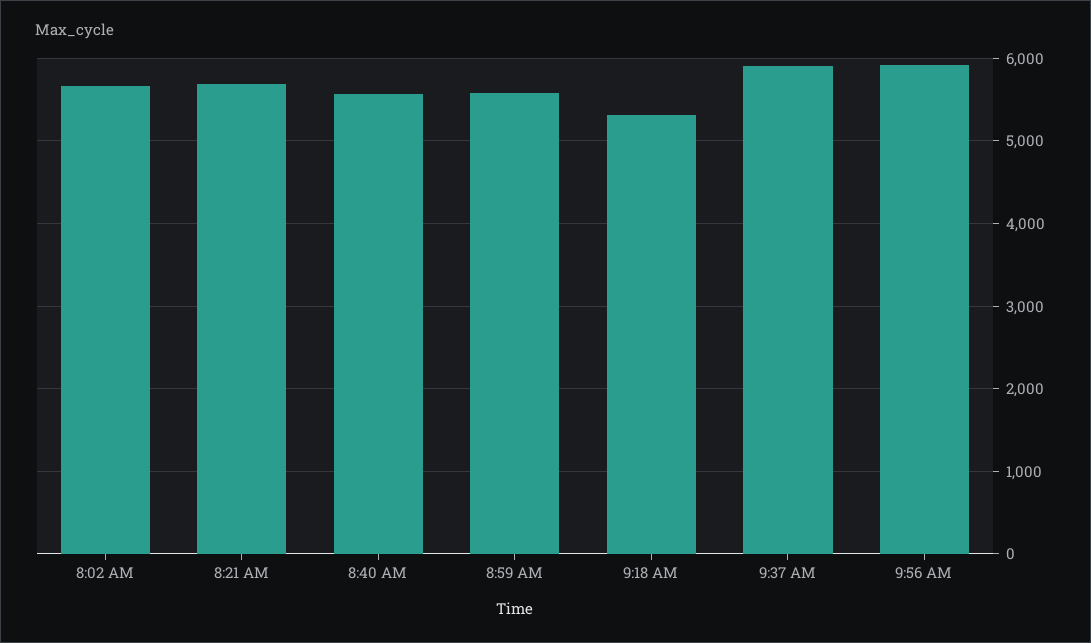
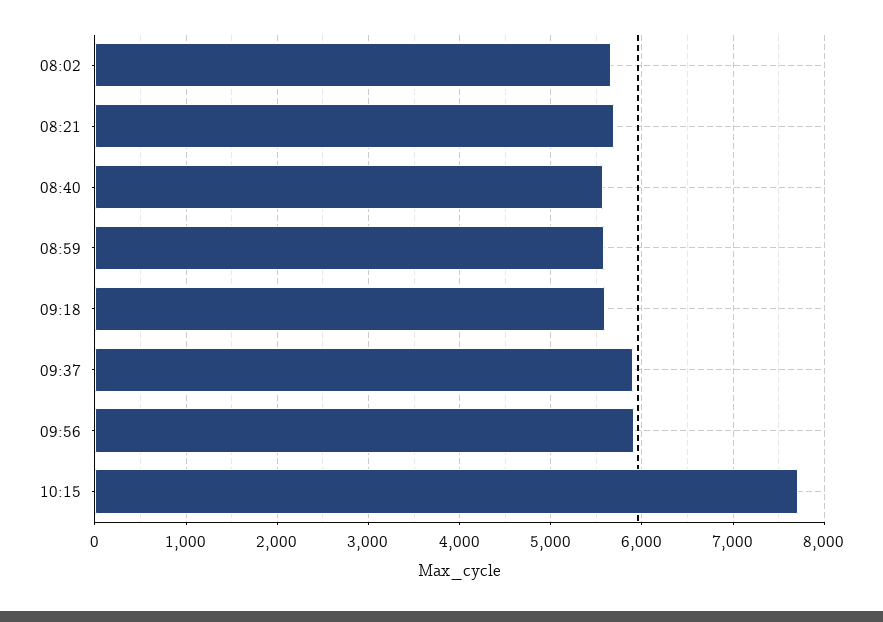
9:18 AM: 5300 -> 5600
10:15: none -> 7700

